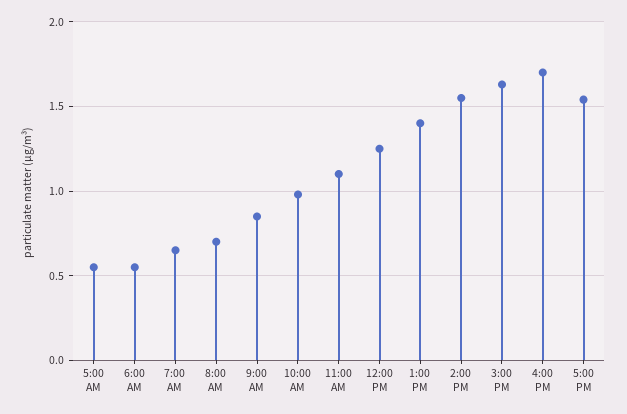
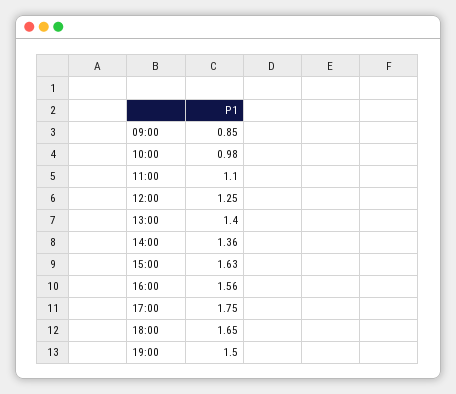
5:00 AM: 0.55 -> none
6:00 AM: 0.55 -> none
7:00 AM: 0.65 -> none
8:00 AM: 0.7 -> none
2:00 PM: 1.55 -> 1.36
4:00 PM: 1.7 -> 1.56
5:00 PM: 1.55 -> 1.75
18:00: none -> 1.65
19:00: none -> 1.5

